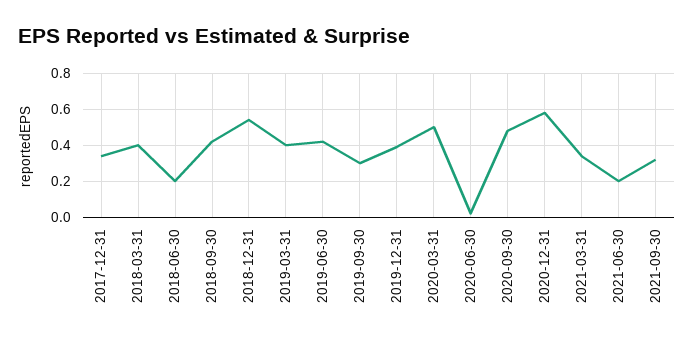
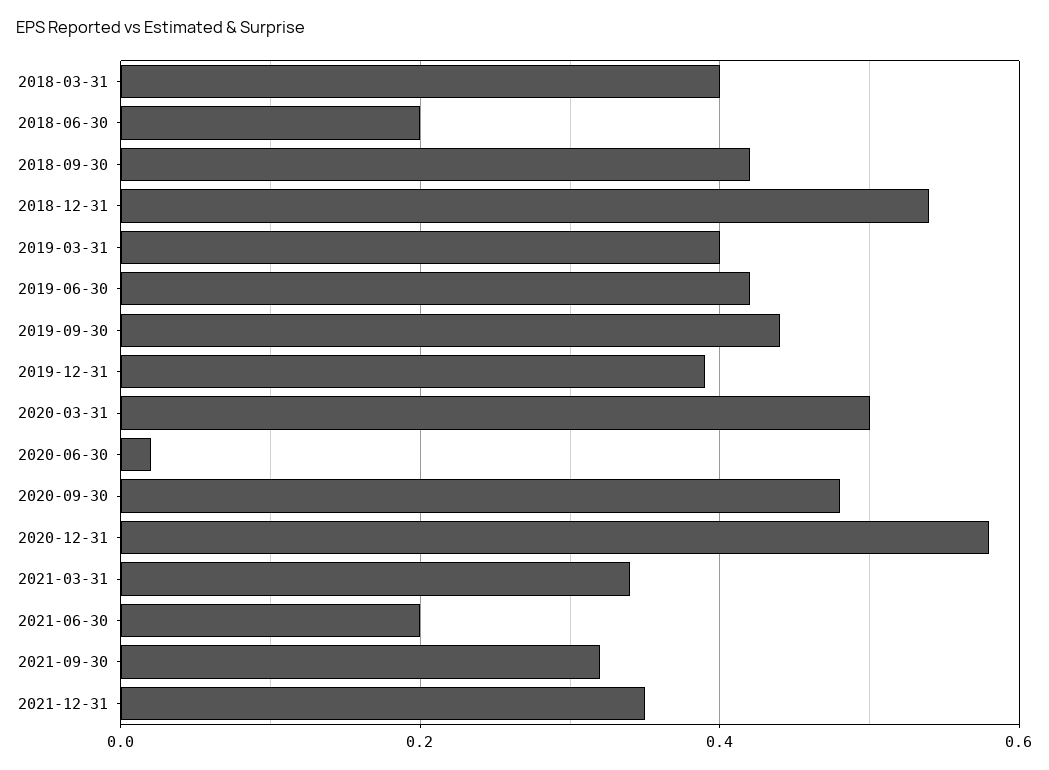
2017-12-31: 0.35 -> none
2019-09-30: 0.3 -> 0.45
2021-12-31: none -> 0.35

